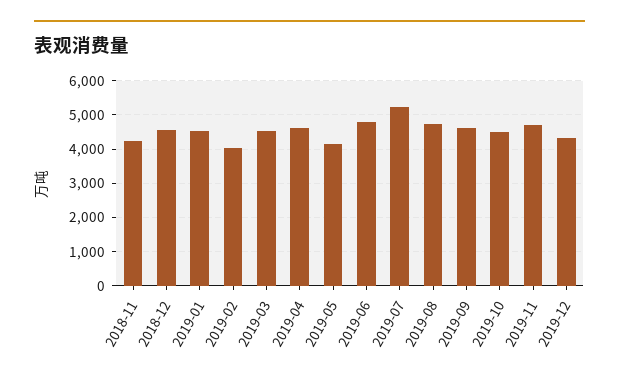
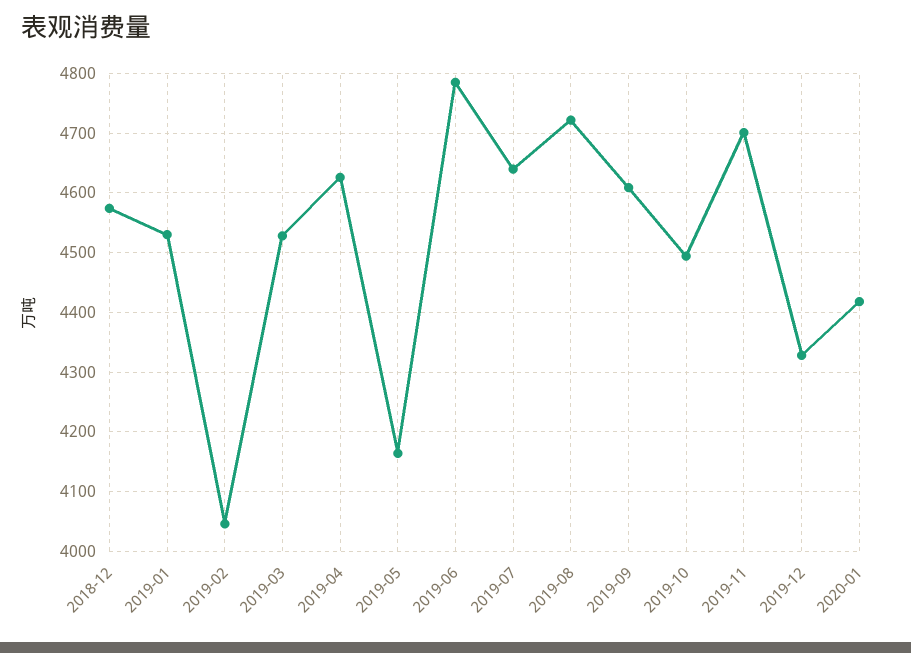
2018-11: 4200 -> none
2019-07: 5200 -> 4640
2020-01: none -> 4420

